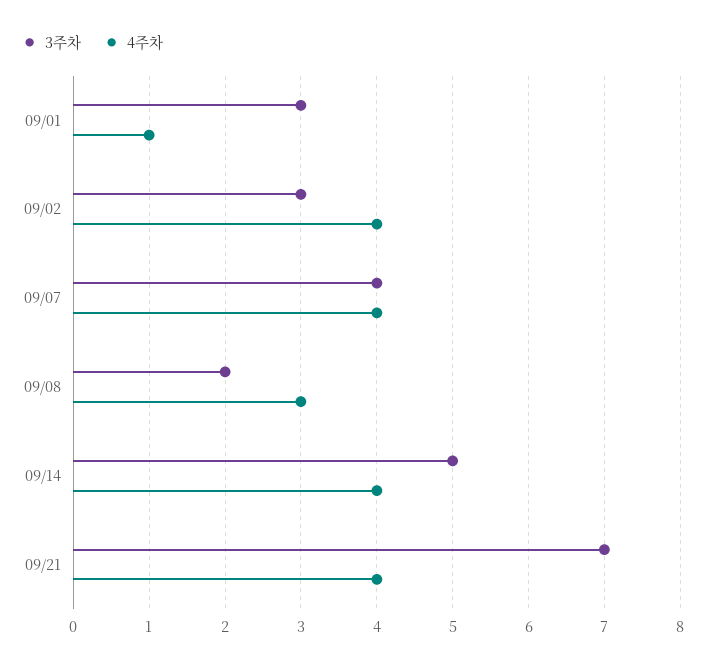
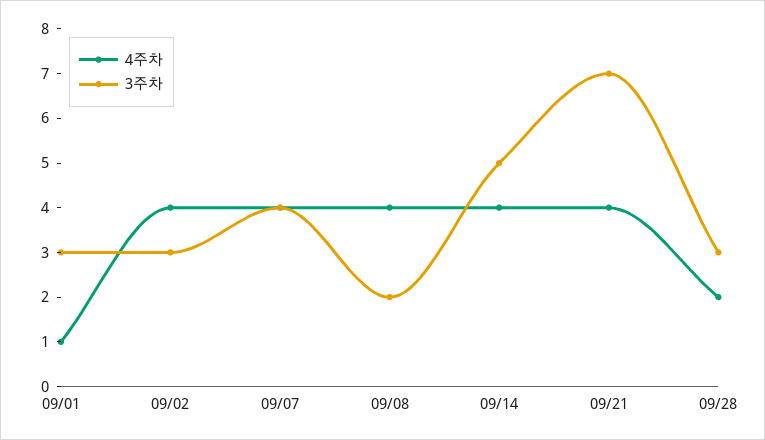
4주차, 09/08: 3 -> 4
4주차, 09/28: none -> 2
3주차, 09/28: none -> 3

